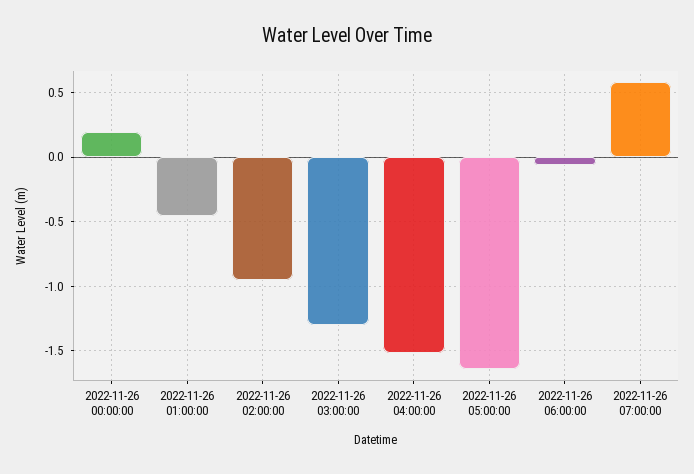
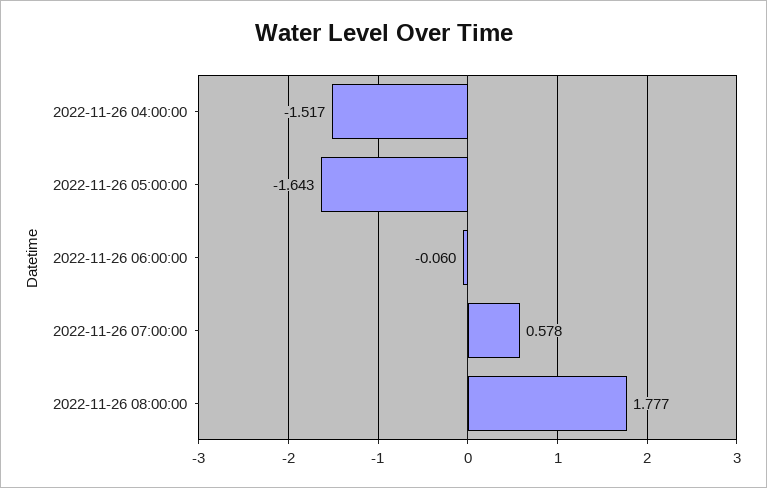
2022-11-26 00:00:00: 0.2 -> none
2022-11-26 01:00:00: -0.45 -> none
2022-11-26 02:00:00: -0.95 -> none
2022-11-26 03:00:00: -1.3 -> none
2022-11-26 08:00:00: none -> 1.777

